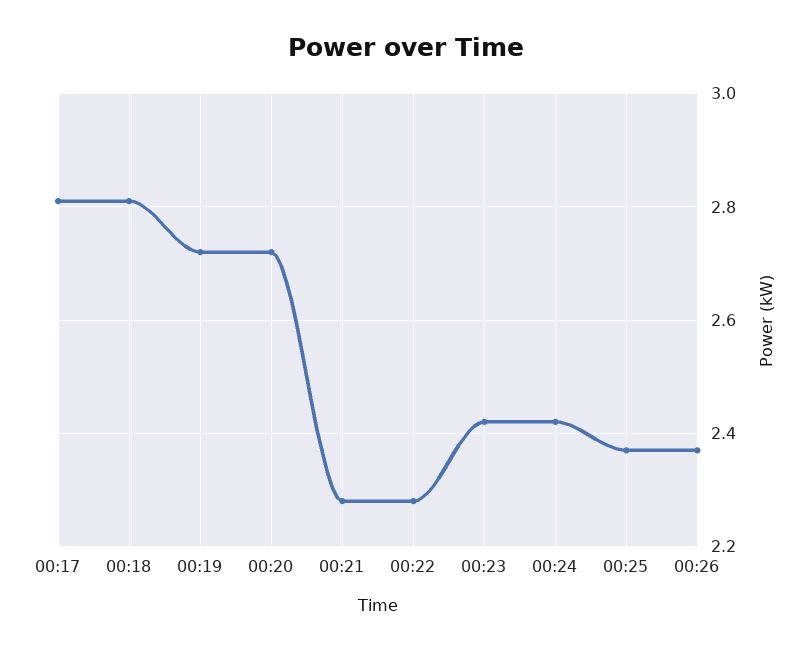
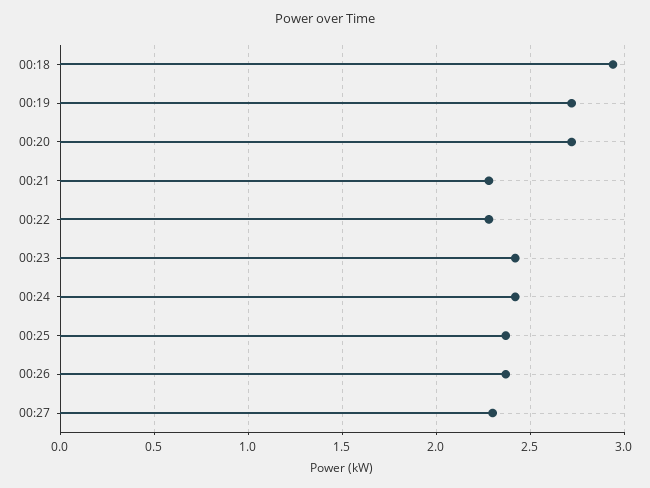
00:17: 2.8 -> none
00:18: 2.8 -> 2.95
00:27: none -> 2.3

